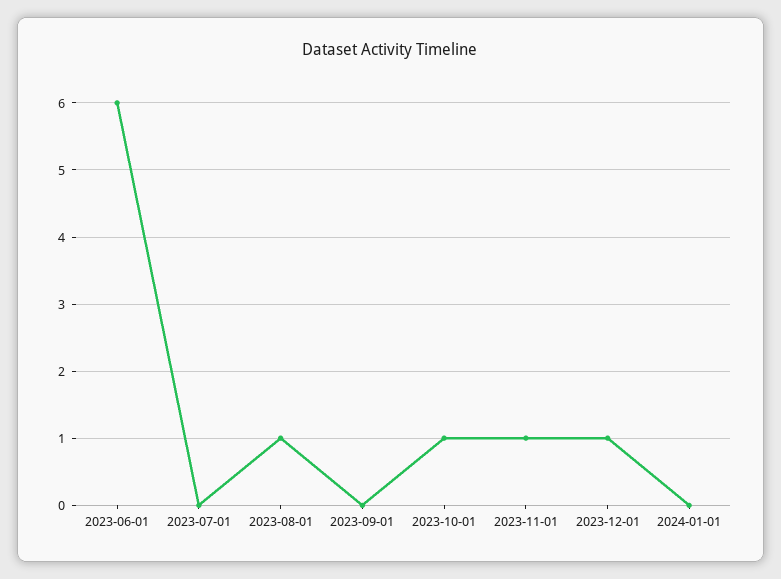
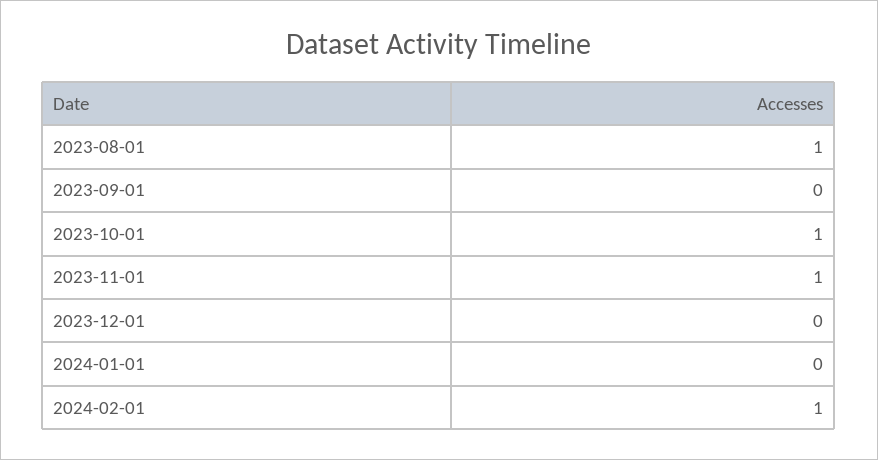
2023-06-01: 6 -> none
2023-07-01: 0 -> none
2023-12-01: 1 -> 0
2024-02-01: none -> 1

